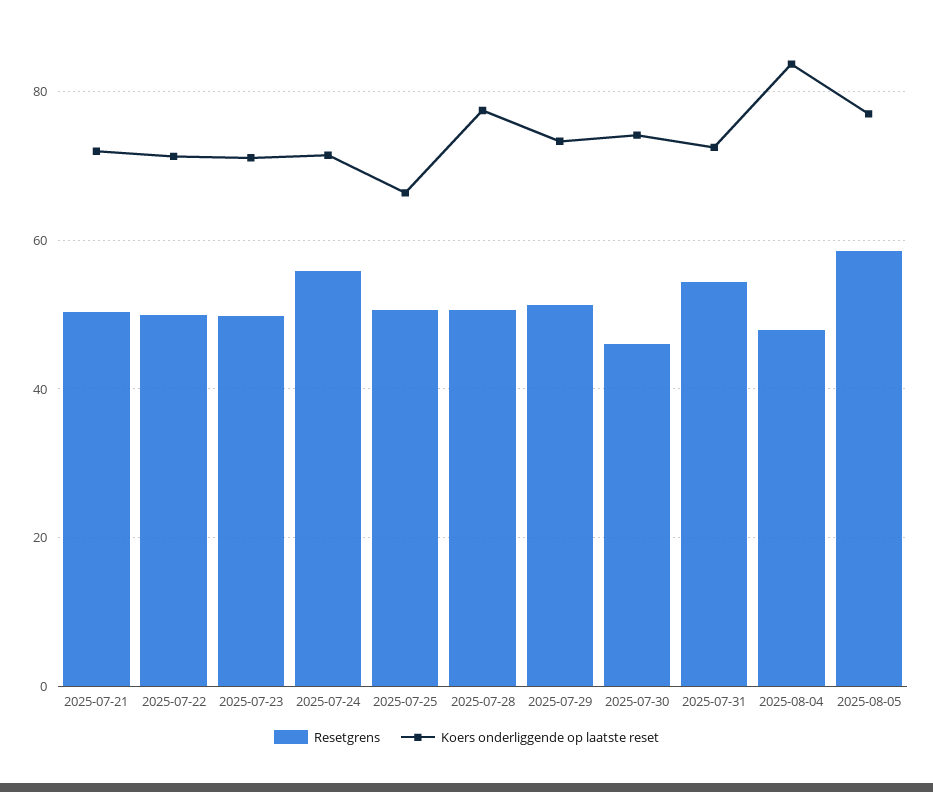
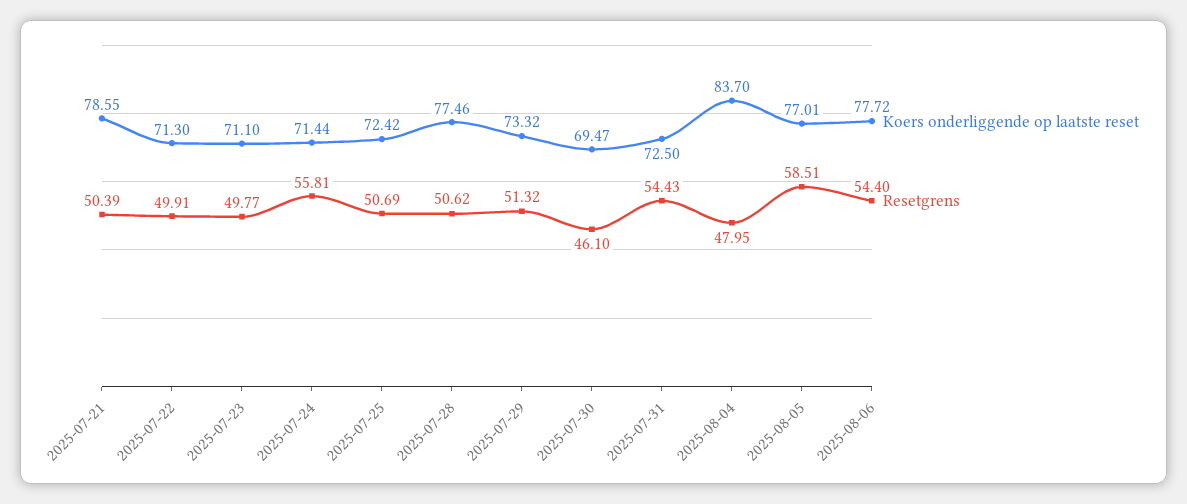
Koers onderliggende op laatste reset, 2025-07-21: 72 -> 78.55
Koers onderliggende op laatste reset, 2025-07-25: 66 -> 72.42
Koers onderliggende op laatste reset, 2025-07-30: 74 -> 69.47
Koers onderliggende op laatste reset, 2025-08-06: none -> 77.72
Resetgrens, 2025-08-06: none -> 54.4

